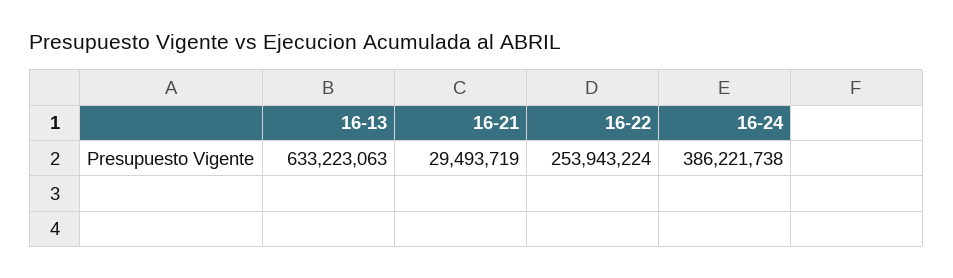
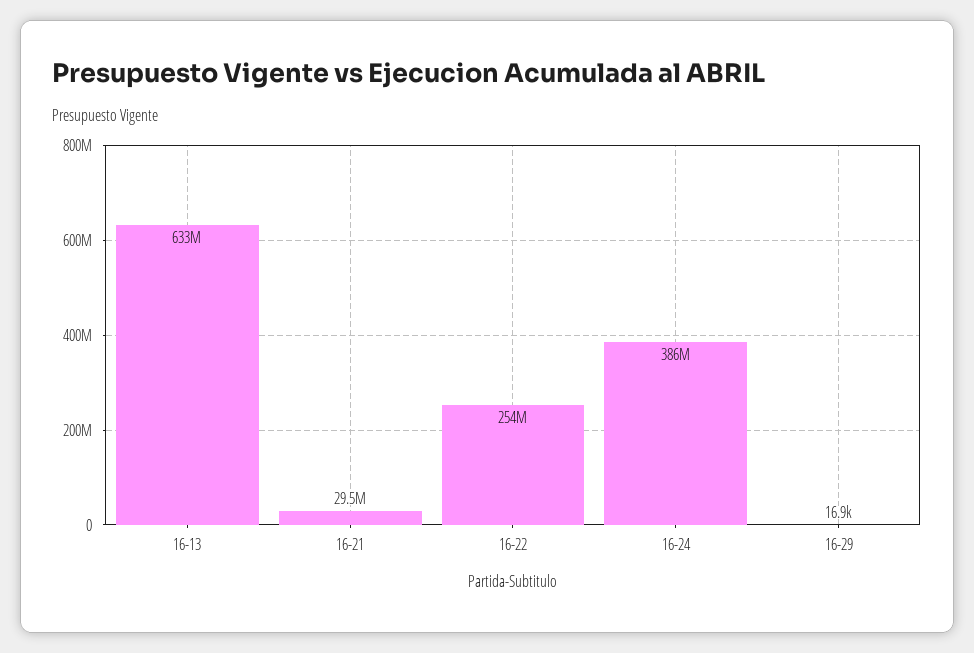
16-29: none -> 16900

